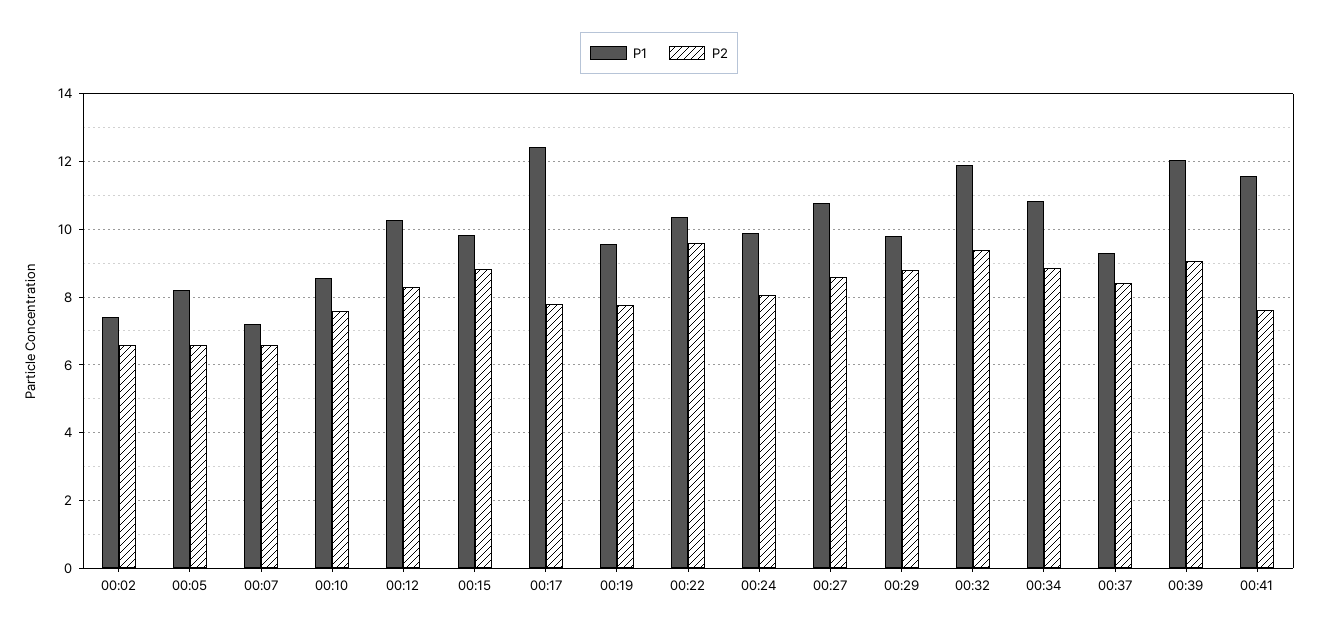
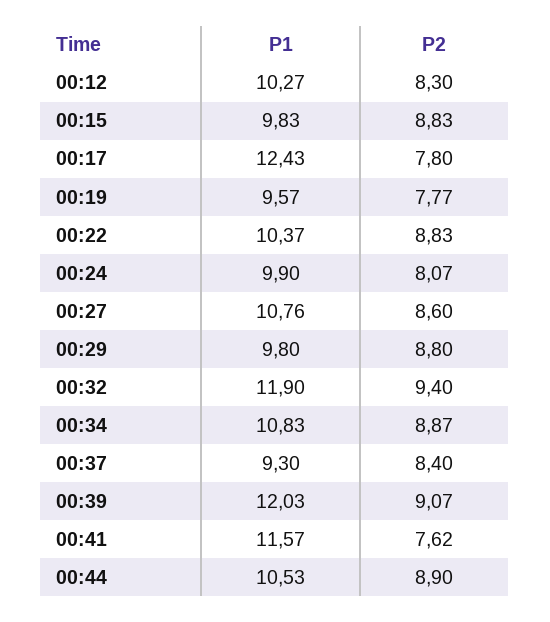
P1, 00:02: 7.4 -> none
P2, 00:02: 6.6 -> none
P1, 00:05: 8.2 -> none
P2, 00:05: 6.6 -> none
P1, 00:07: 7.2 -> none
P2, 00:07: 6.6 -> none
P1, 00:10: 8.6 -> none
P2, 00:10: 7.6 -> none
P2, 00:22: 9.6 -> 8.83
P1, 00:44: none -> 10.53
P2, 00:44: none -> 8.9

